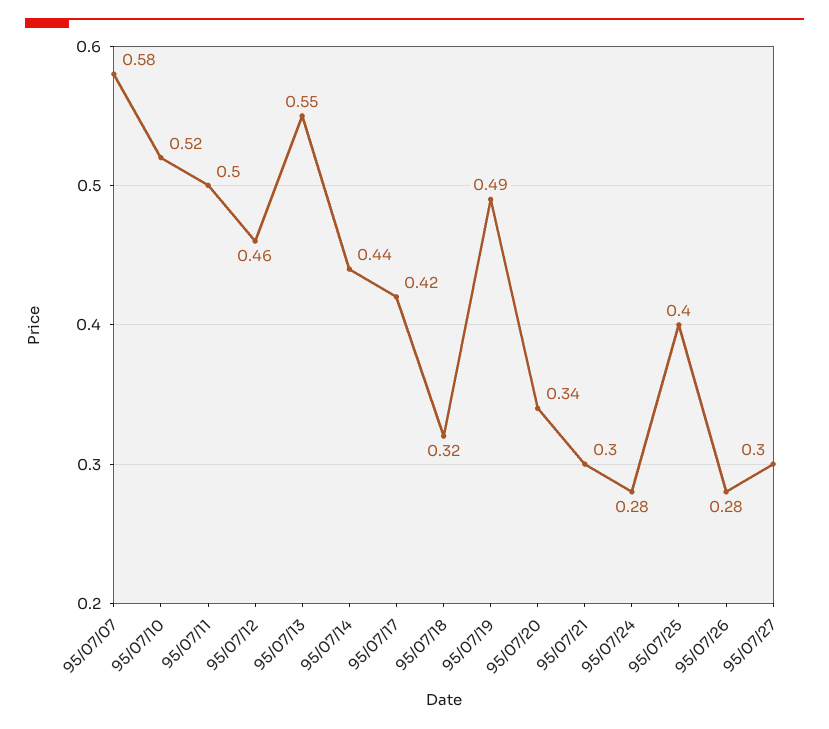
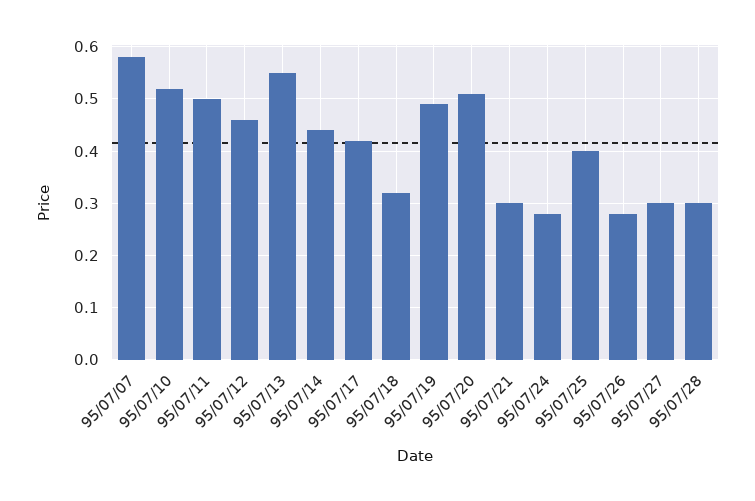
95/07/20: 0.34 -> 0.5
95/07/28: none -> 0.3

